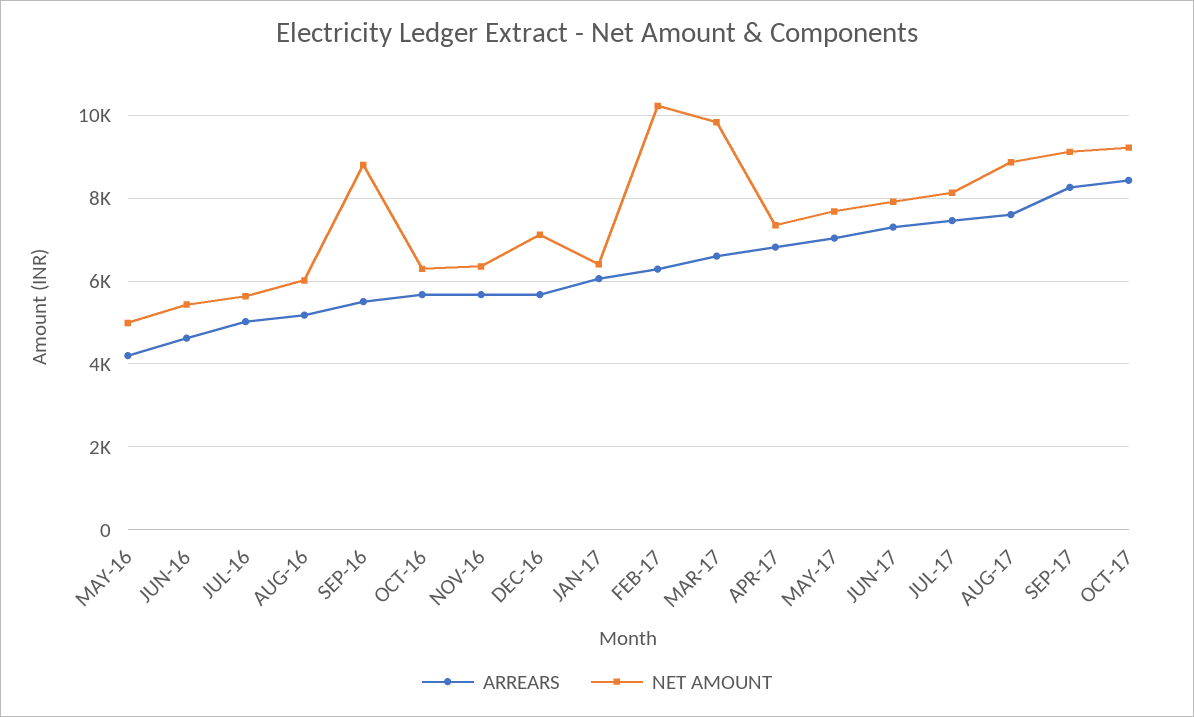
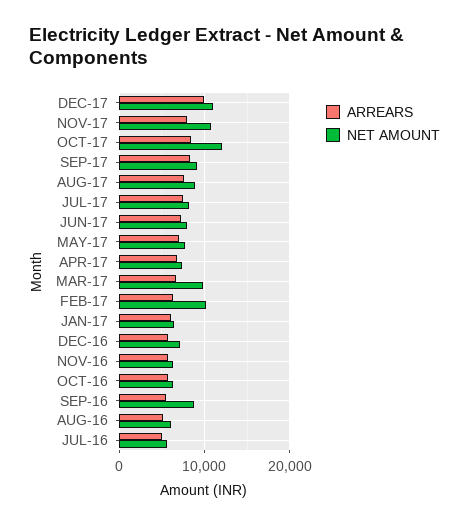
ARREARS, MAY-16: 4200 -> none
NET AMOUNT, MAY-16: 5000 -> none
ARREARS, JUN-16: 4600 -> none
NET AMOUNT, JUN-16: 5400 -> none
NET AMOUNT, OCT-17: 9200 -> 12000
ARREARS, DEC-17: none -> 10000
NET AMOUNT, DEC-17: none -> 11000
ARREARS, NOV-17: none -> 8000
NET AMOUNT, NOV-17: none -> 11000

